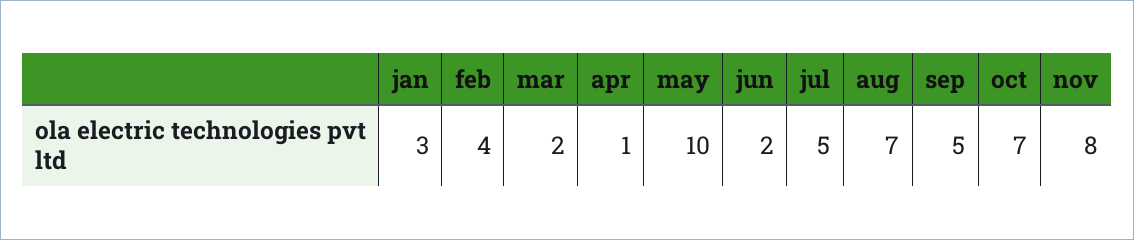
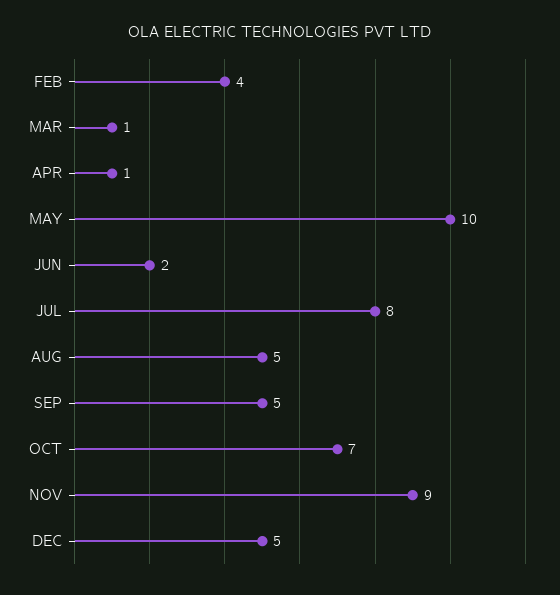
jan: 3 -> none
mar: 2 -> 1
jul: 5 -> 8
aug: 7 -> 5
nov: 8 -> 9
DEC: none -> 5

